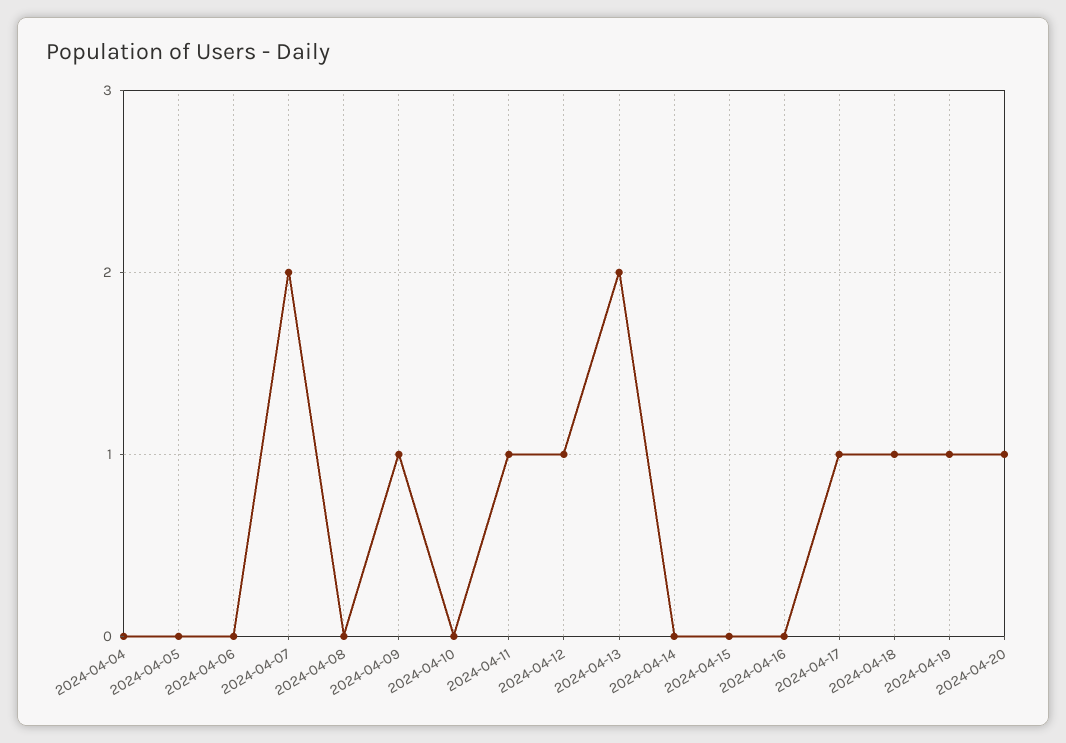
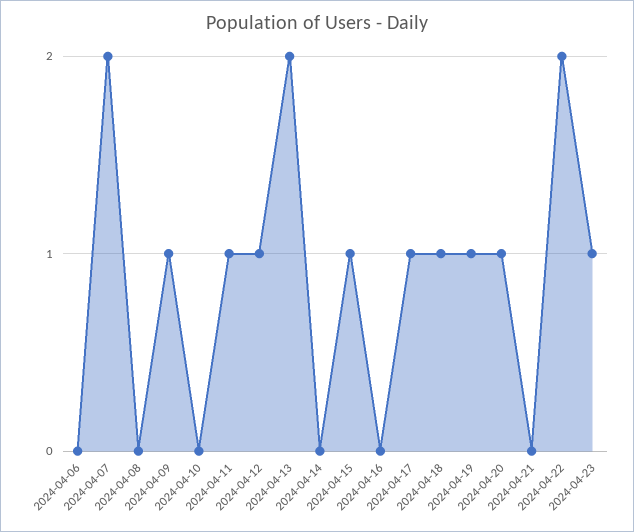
2024-04-04: 0 -> none
2024-04-05: 0 -> none
2024-04-15: 0 -> 1
2024-04-21: none -> 0
2024-04-22: none -> 2
2024-04-23: none -> 1

